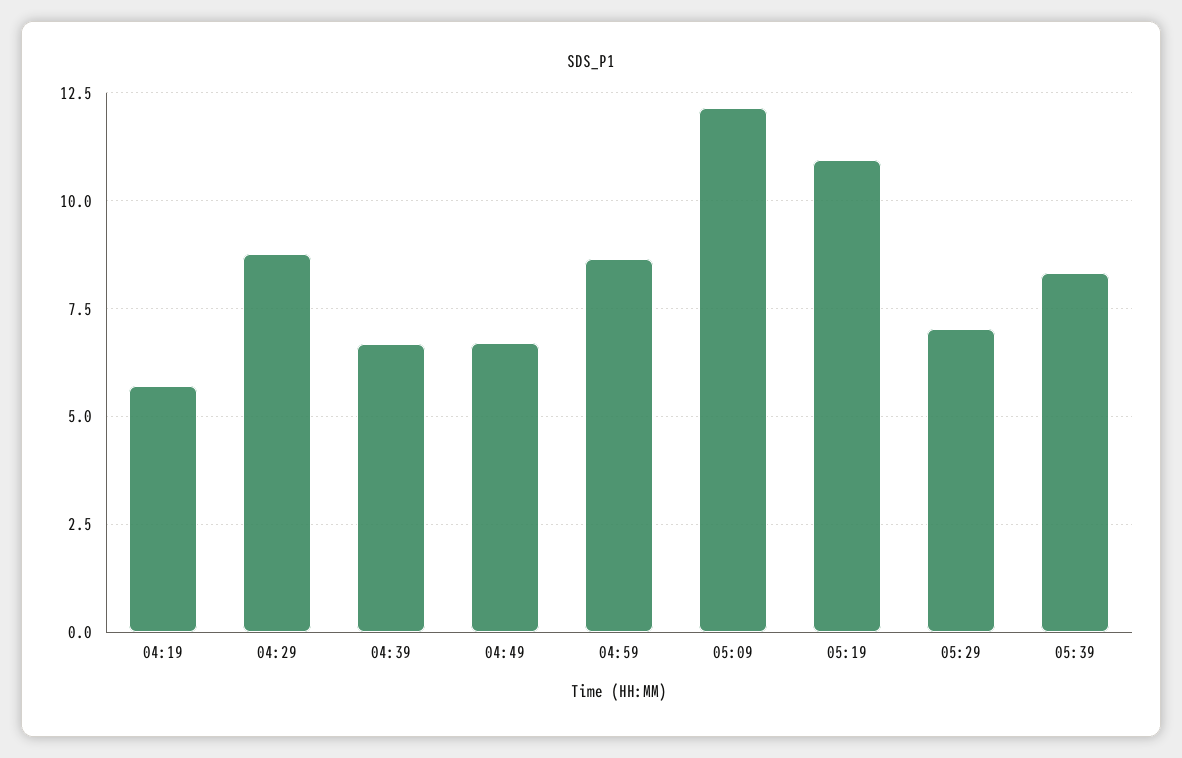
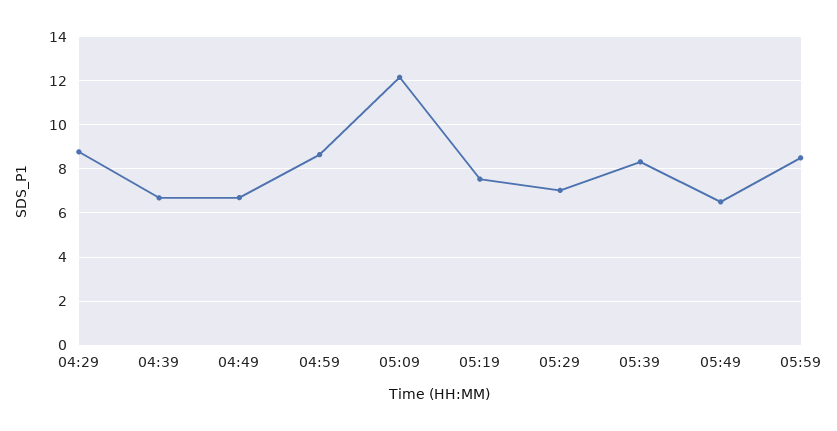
04:19: 5.75 -> none
05:19: 11 -> 7.5
05:49: none -> 6.5
05:59: none -> 8.5

